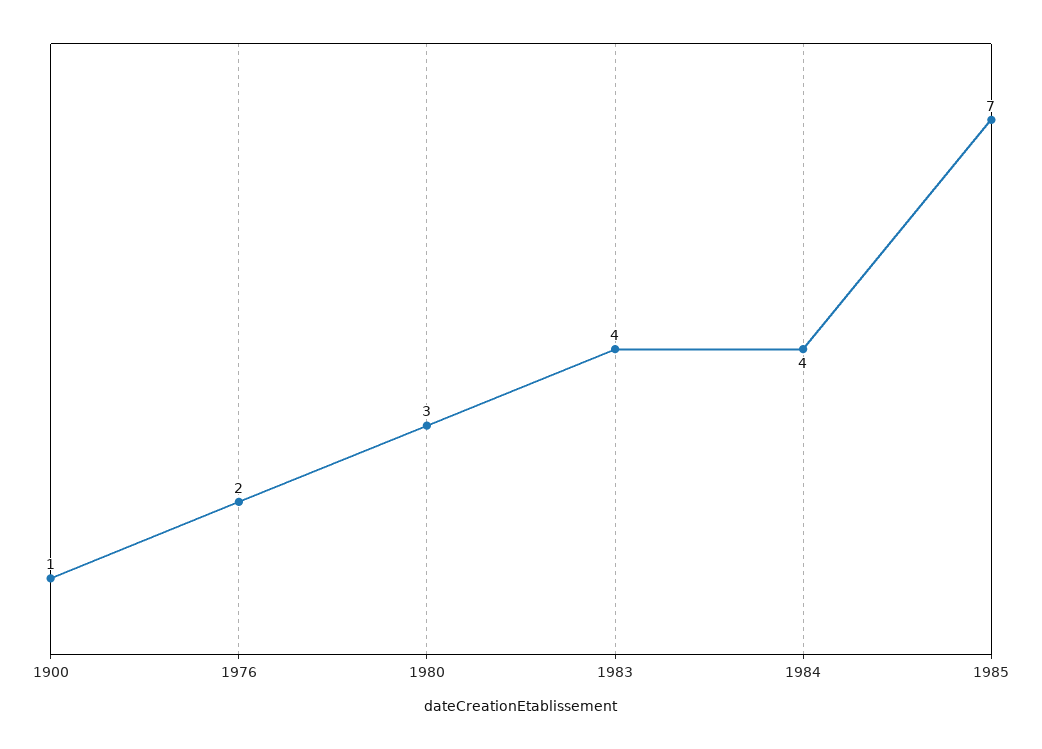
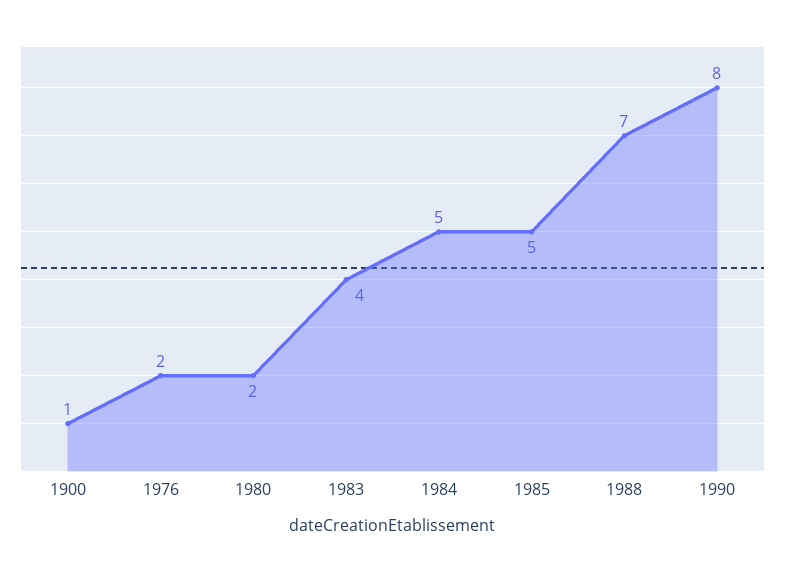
1980: 3 -> 2
1984: 4 -> 5
1985: 7 -> 5
1988: none -> 7
1990: none -> 8

